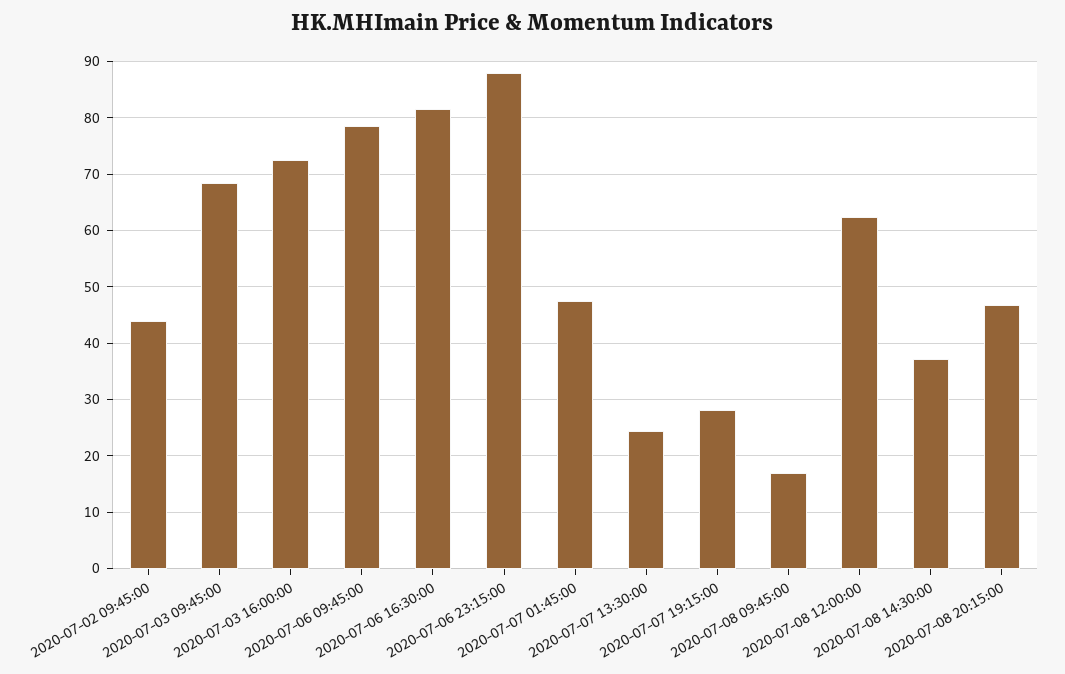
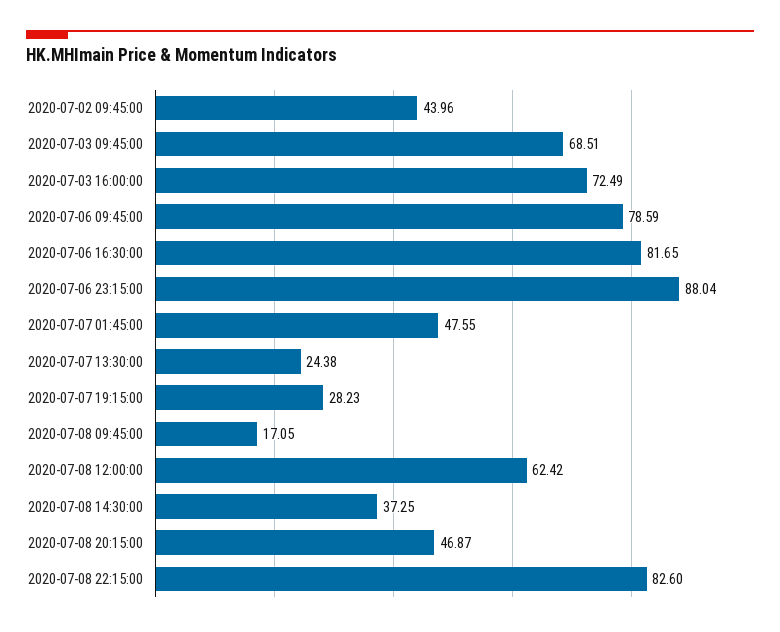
2020-07-08 22:15:00: none -> 82.6

